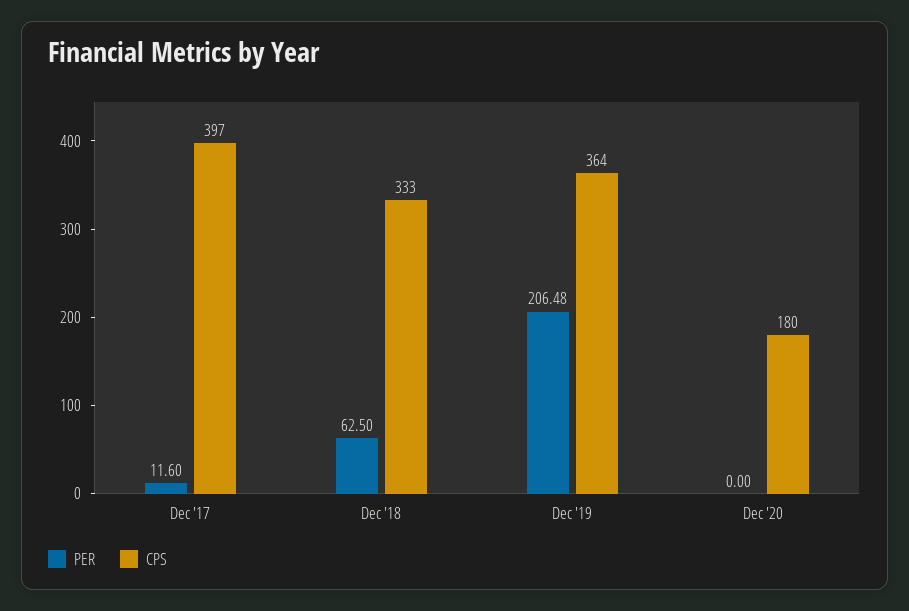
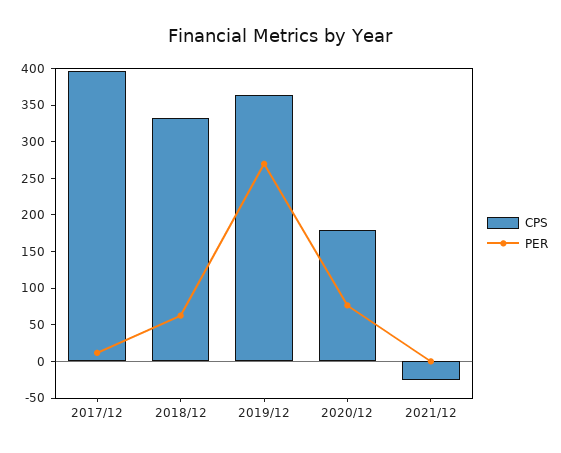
PER, Dec '19: 206.48 -> 275
PER, Dec '20: 0 -> 75
CPS, 2021/12: none -> -25
PER, 2021/12: none -> 0

